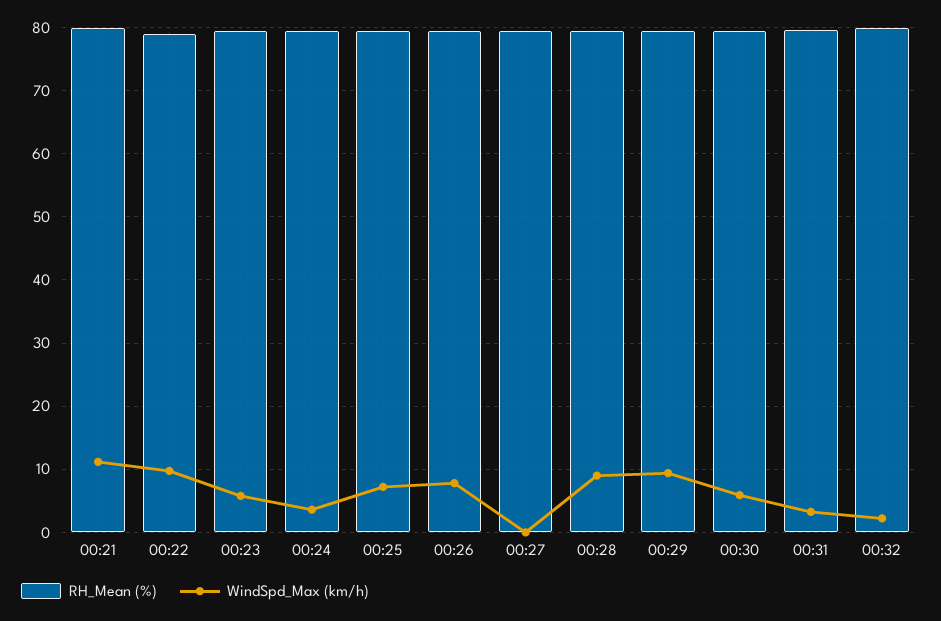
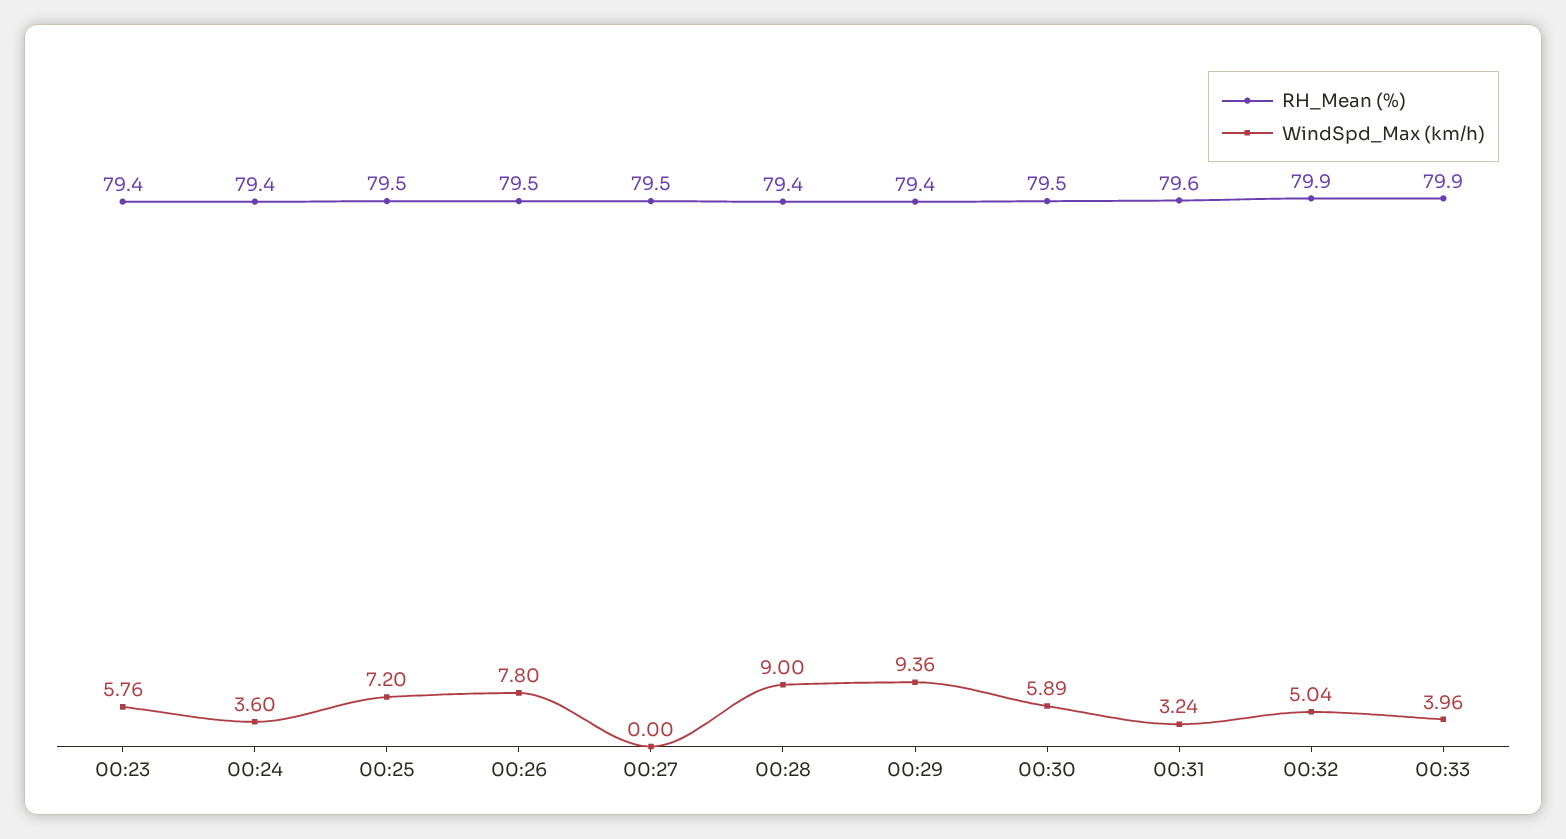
RH_Mean (%), 00:21: 80 -> none
WindSpd_Max (km/h), 00:21: 11 -> none
RH_Mean (%), 00:22: 79 -> none
WindSpd_Max (km/h), 00:22: 10 -> none
WindSpd_Max (km/h), 00:32: 2 -> 5.04
RH_Mean (%), 00:33: none -> 79.9
WindSpd_Max (km/h), 00:33: none -> 3.96

